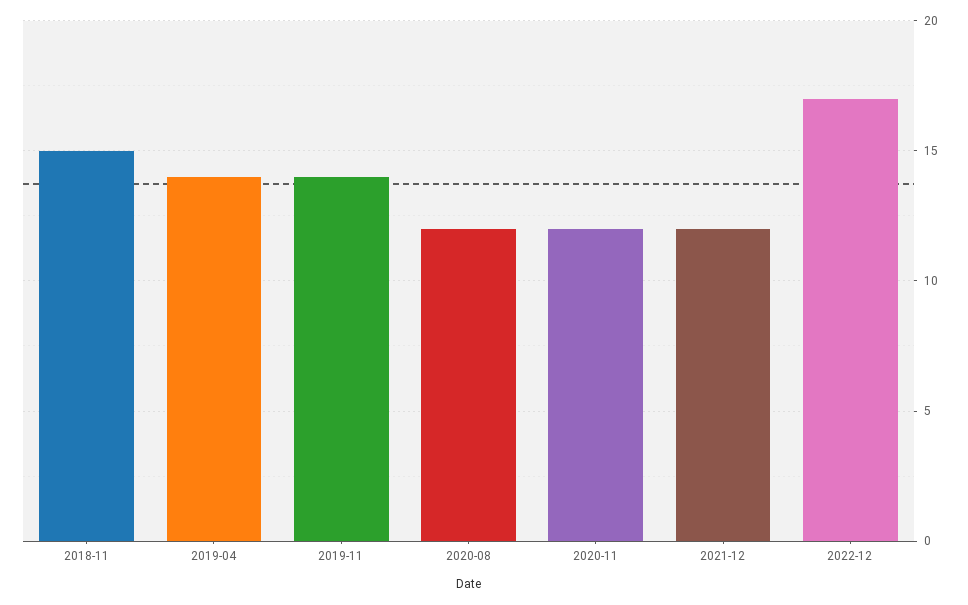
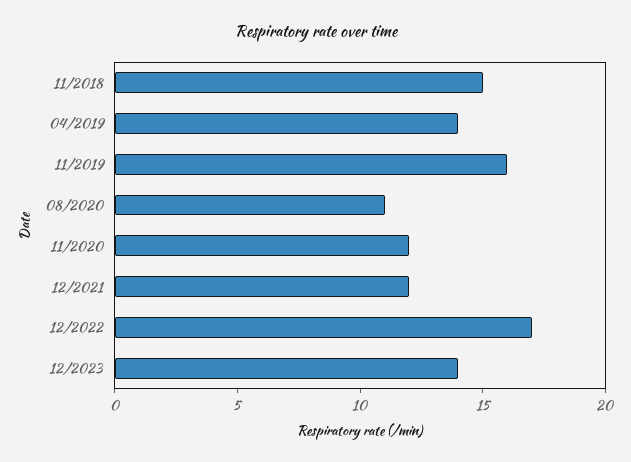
2019-11: 14 -> 16
2020-08: 12 -> 11
12/2023: none -> 14

